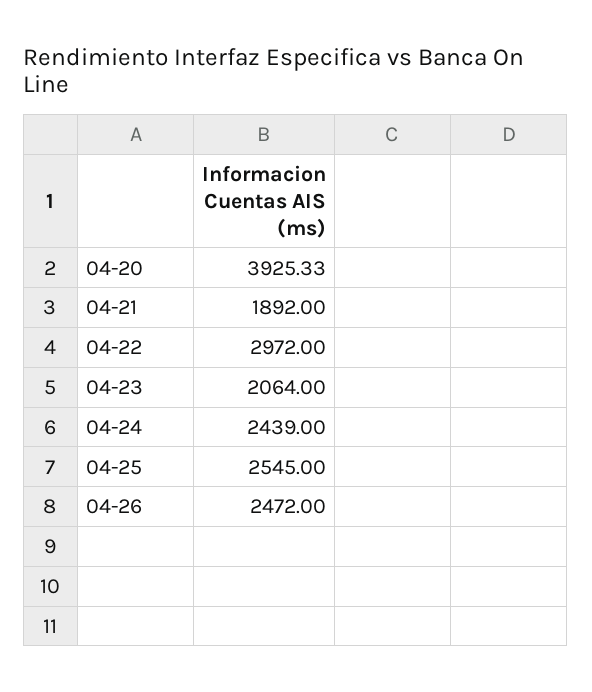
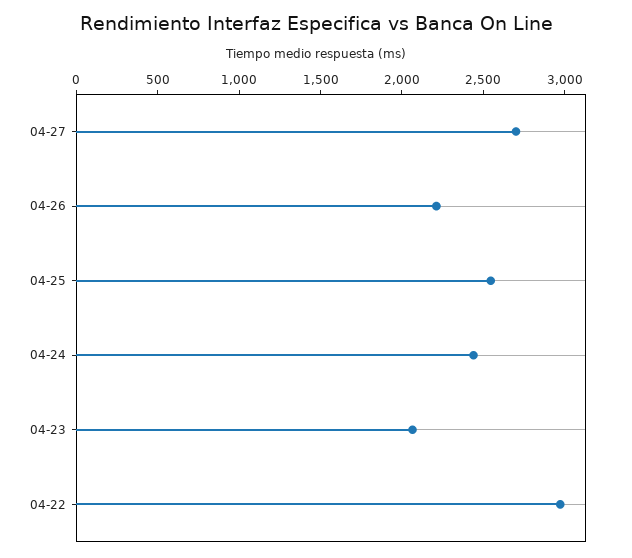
04-20: 3925.33 -> none
04-21: 1892 -> none
04-26: 2472 -> 2200
04-27: none -> 2700

